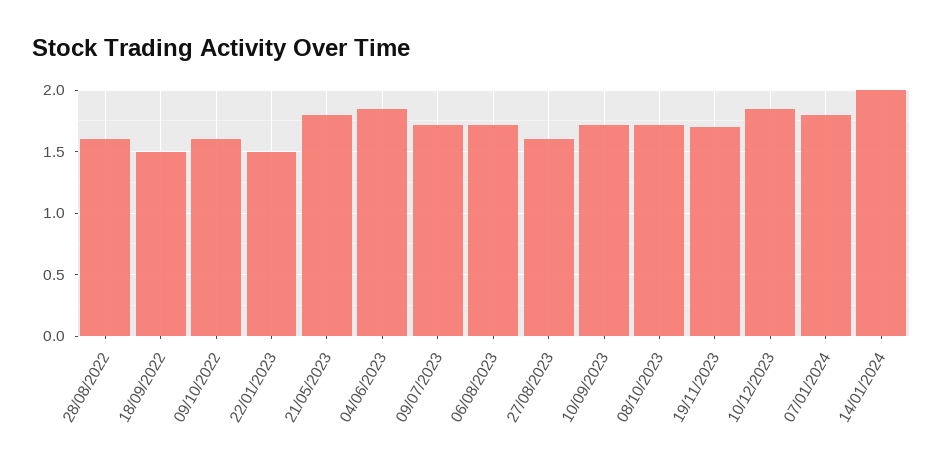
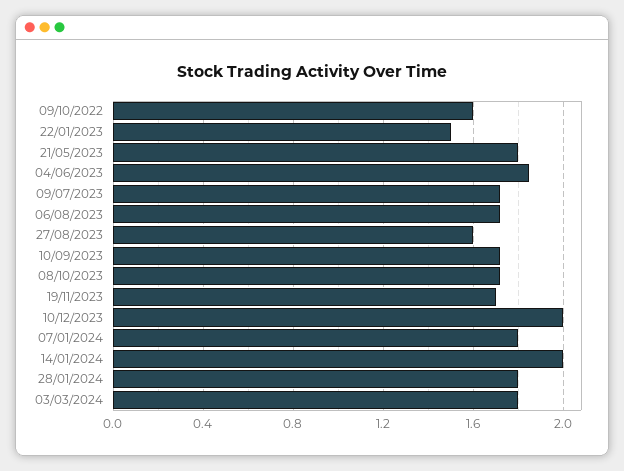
28/08/2022: 1.6 -> none
18/09/2022: 1.5 -> none
10/12/2023: 1.85 -> 2
28/01/2024: none -> 1.8
03/03/2024: none -> 1.8

